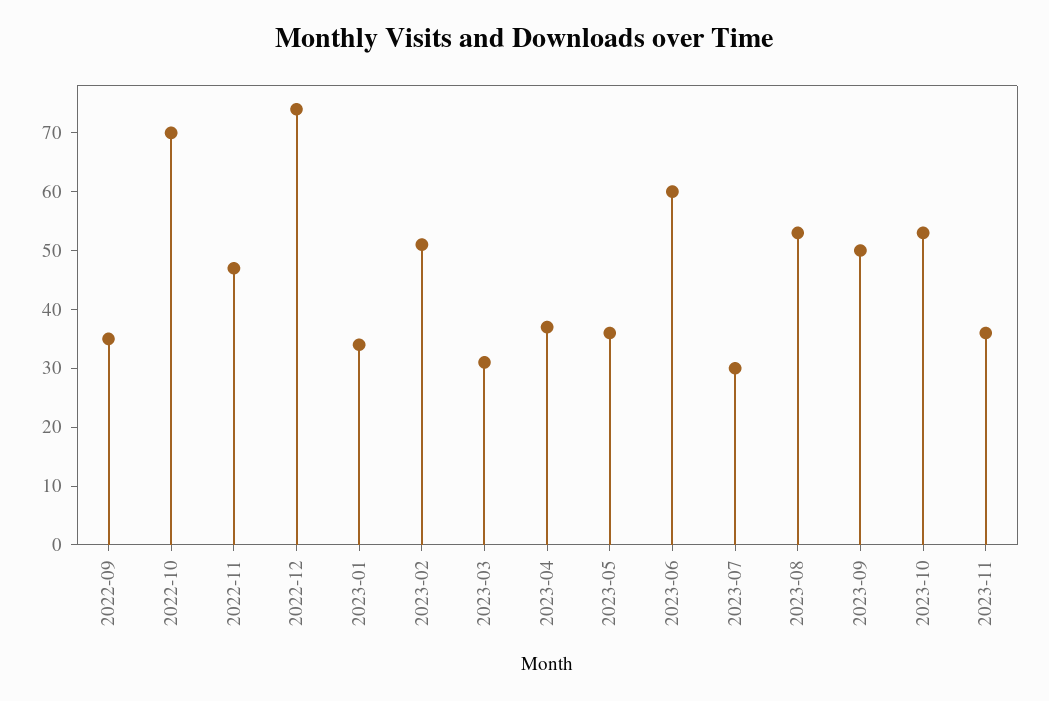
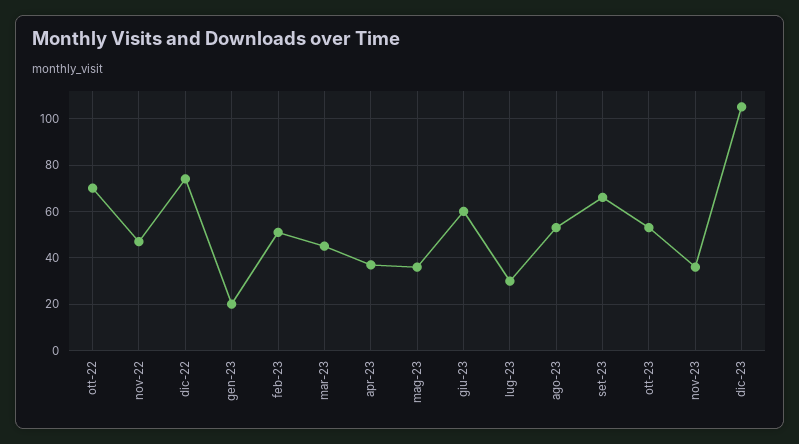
2022-09: 35 -> none
2023-01: 35 -> 20
2023-03: 30 -> 45
2023-09: 50 -> 65
dic-23: none -> 105

